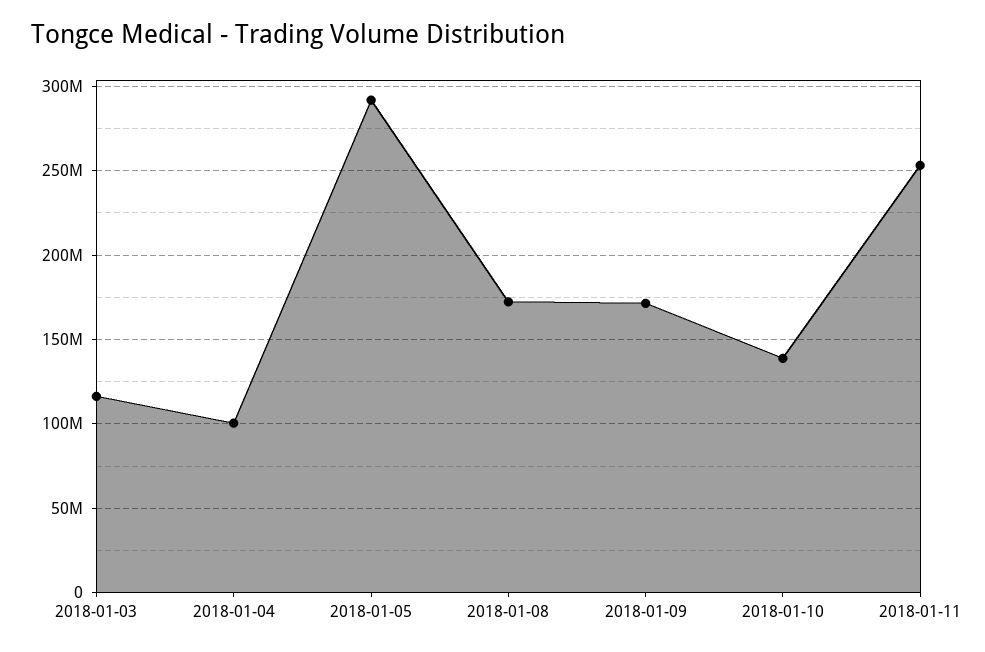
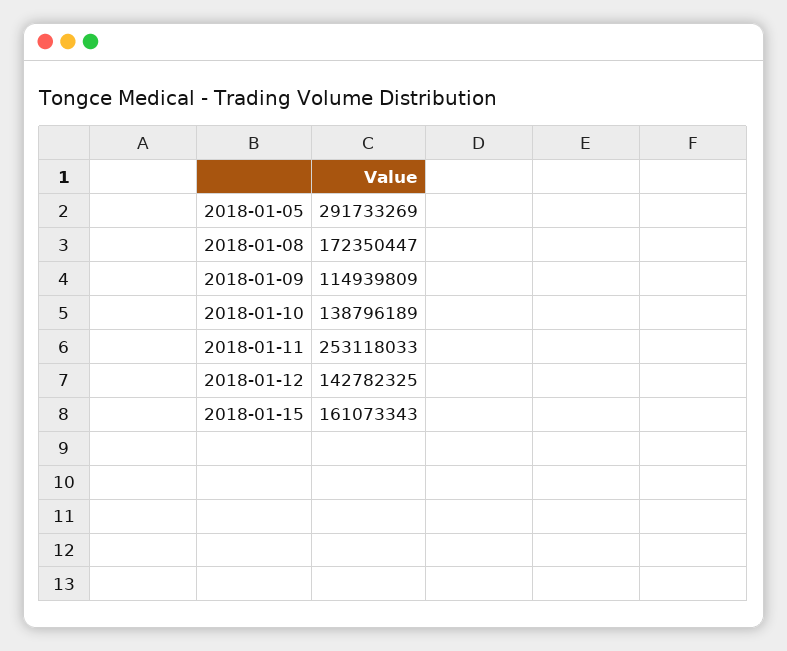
2018-01-03: 115000000 -> none
2018-01-04: 100000000 -> none
2018-01-09: 170000000 -> 114939809
2018-01-12: none -> 142782325
2018-01-15: none -> 161073343

